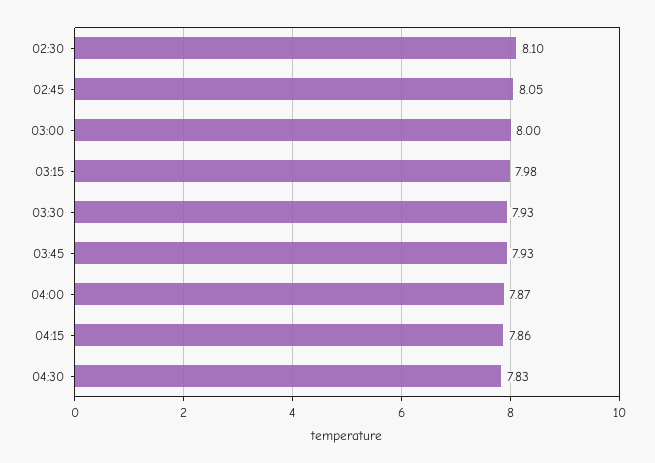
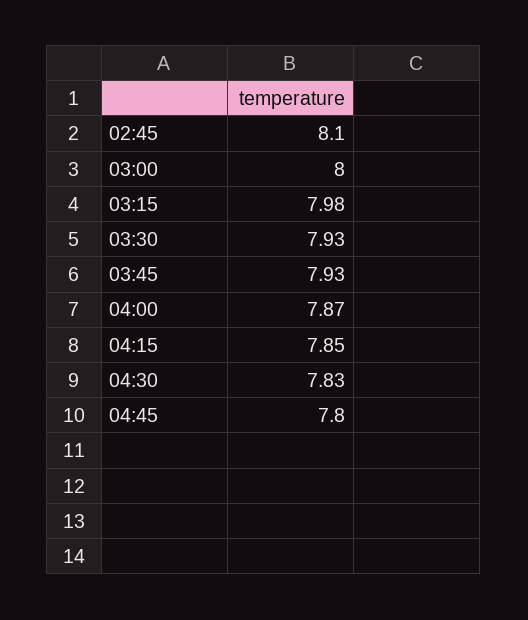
02:30: 8.1 -> none
02:45: 8.05 -> 8.1
04:15: 7.86 -> 7.85
04:45: none -> 7.8

